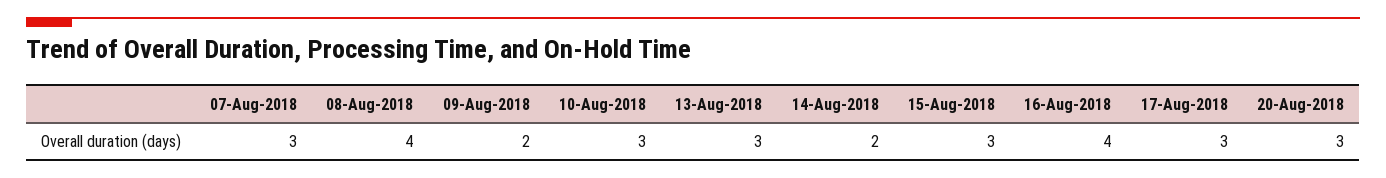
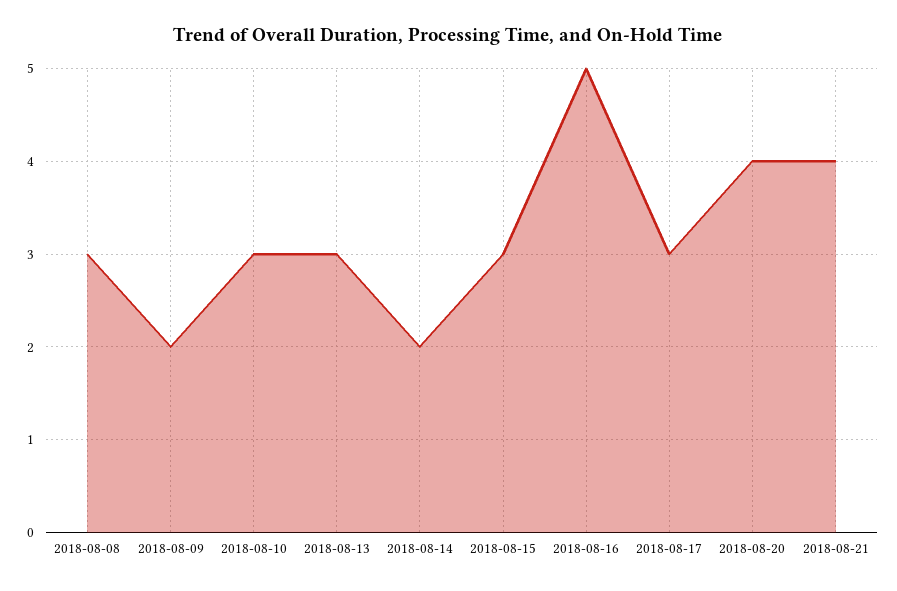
07-Aug-2018: 3 -> none
08-Aug-2018: 4 -> 3
16-Aug-2018: 4 -> 5
20-Aug-2018: 3 -> 4
2018-08-21: none -> 4

